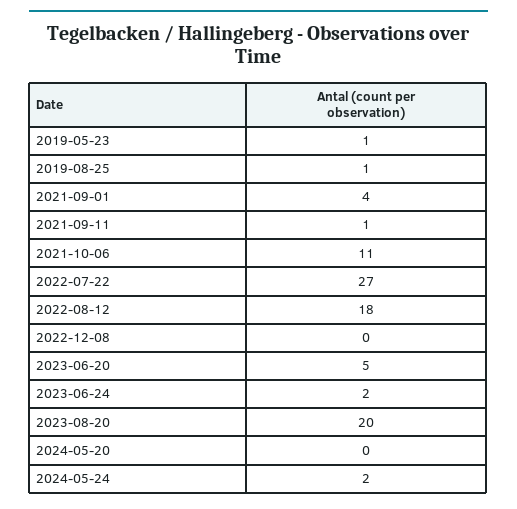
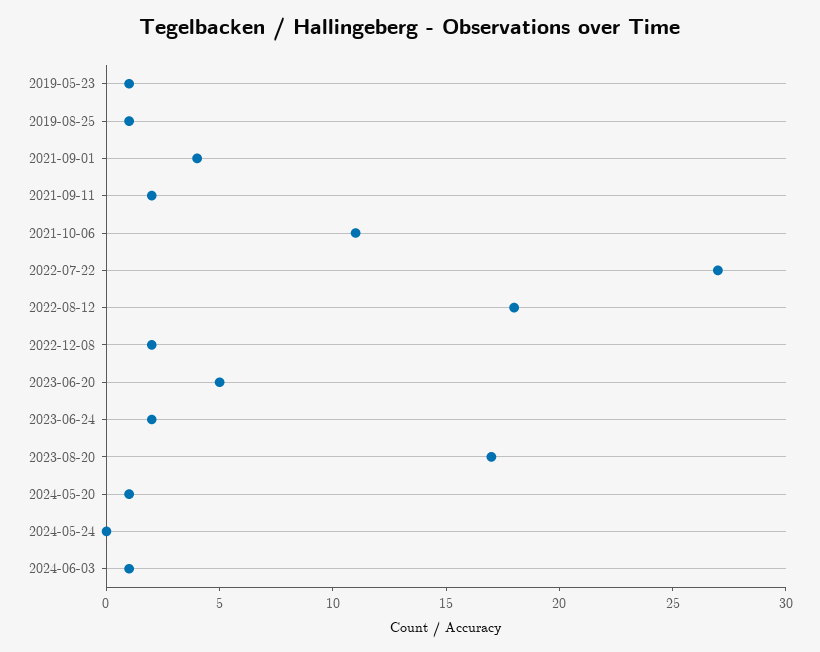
2021-09-11: 1 -> 2
2022-12-08: 0 -> 2
2023-08-20: 20 -> 17
2024-05-20: 0 -> 1
2024-05-24: 2 -> 0
2024-06-03: none -> 1

